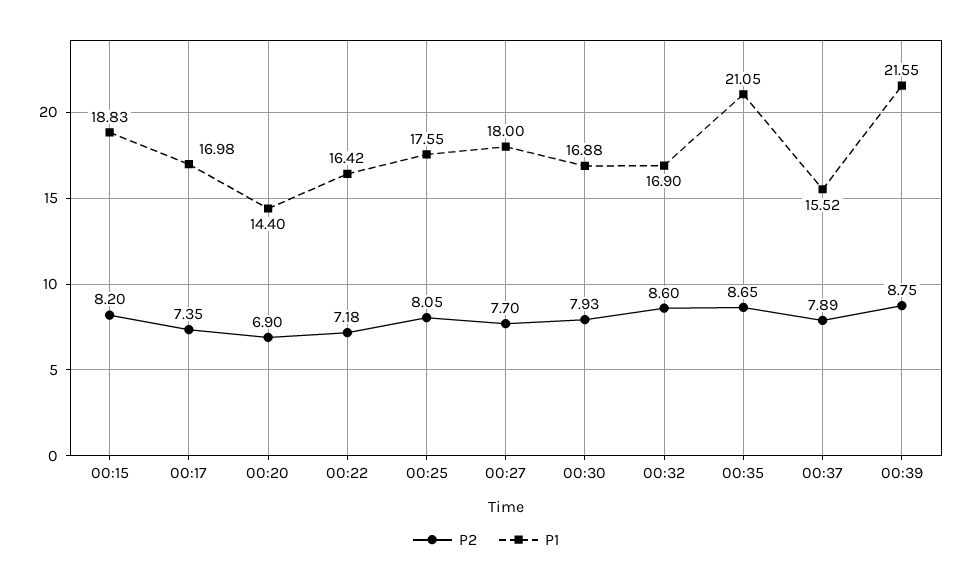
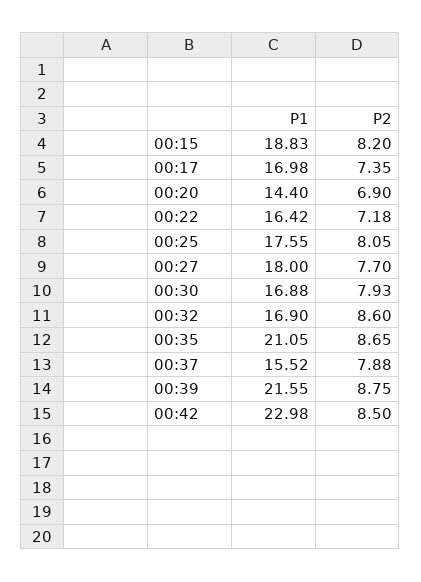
P2, 00:37: 7.89 -> 7.88
P1, 00:42: none -> 22.98
P2, 00:42: none -> 8.5

